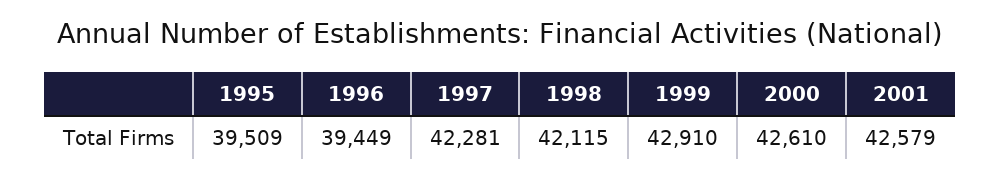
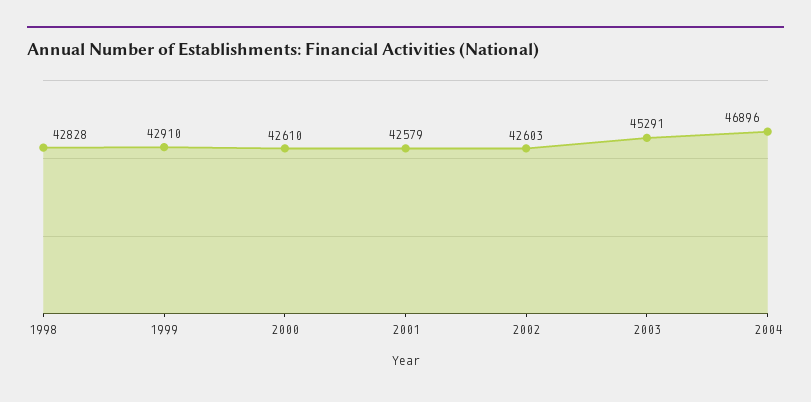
1995: 39509 -> none
1996: 39449 -> none
1997: 42281 -> none
1998: 42115 -> 42828
2002: none -> 42603
2003: none -> 45291
2004: none -> 46896

